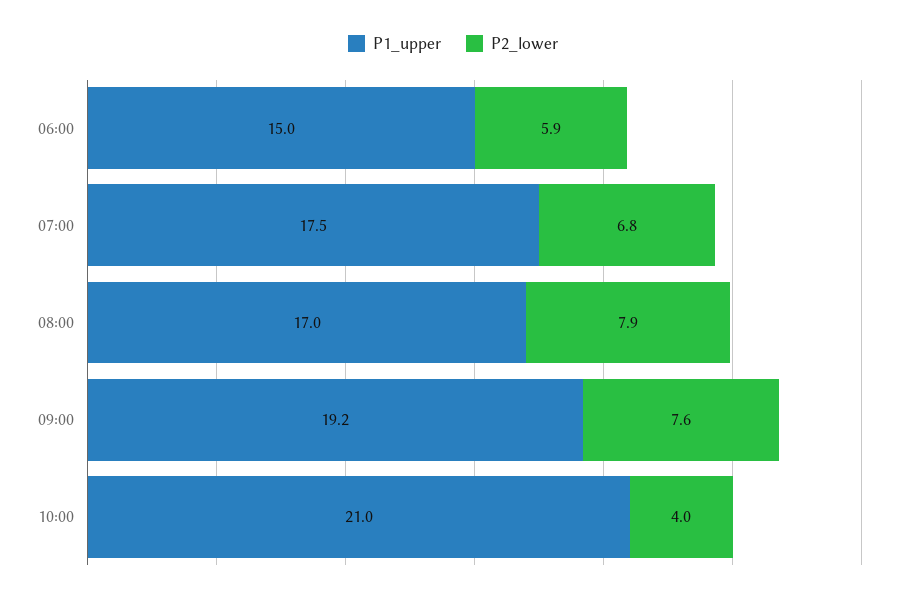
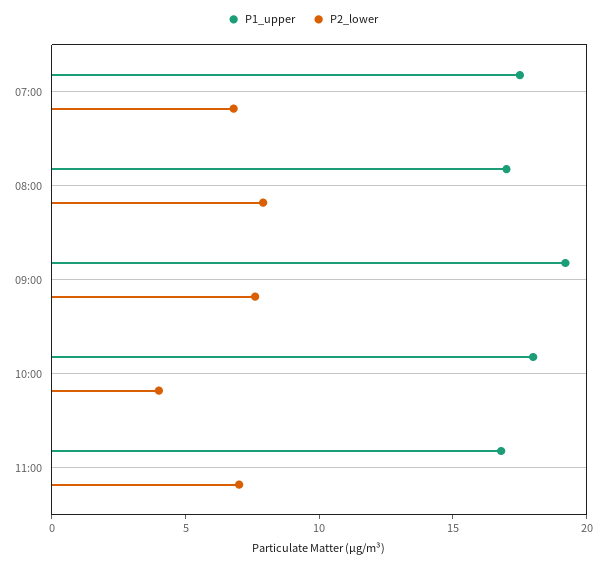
P1_upper, 06:00: 15 -> none
P2_lower, 06:00: 5.9 -> none
P1_upper, 10:00: 21 -> 18
P1_upper, 11:00: none -> 17
P2_lower, 11:00: none -> 7

